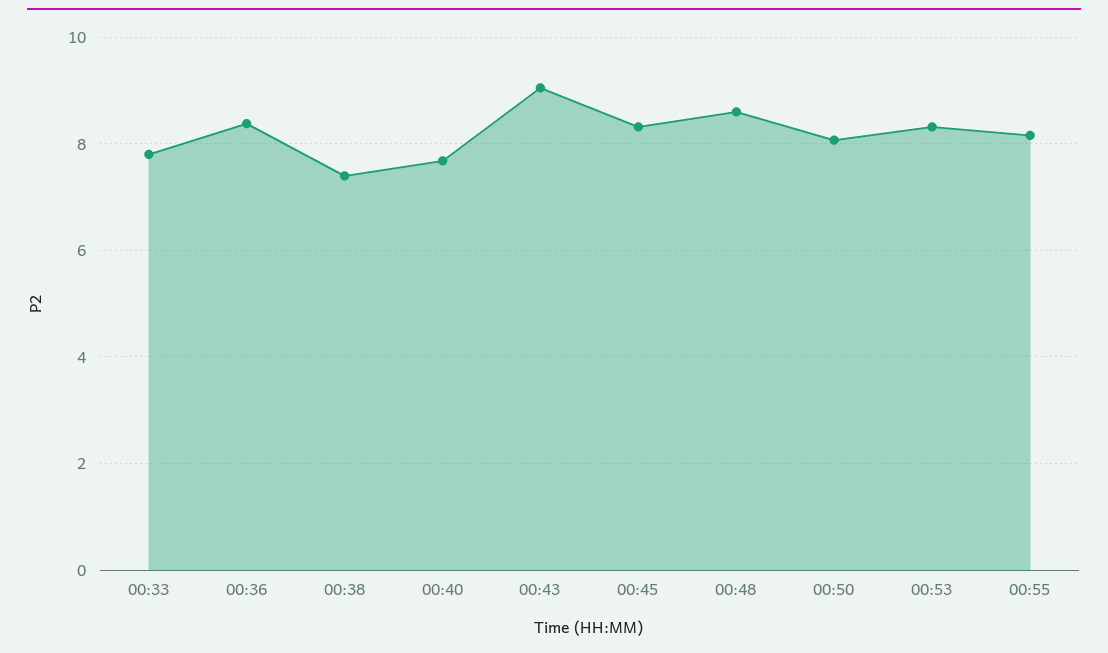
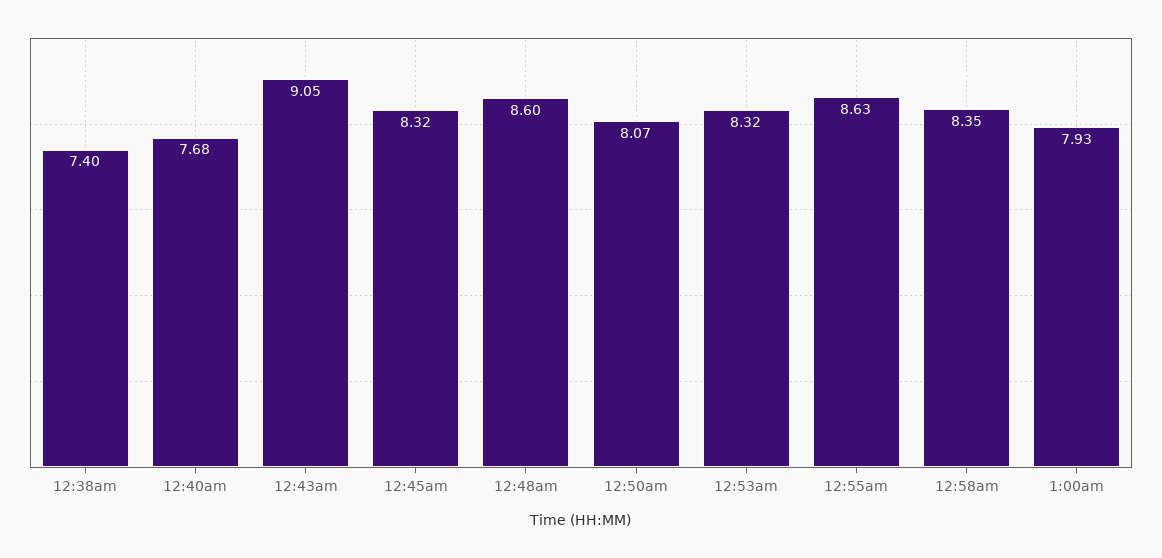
00:33: 7.8 -> none
00:36: 8.4 -> none
00:55: 8.2 -> 8.63
12:58am: none -> 8.35
1:00am: none -> 7.93

